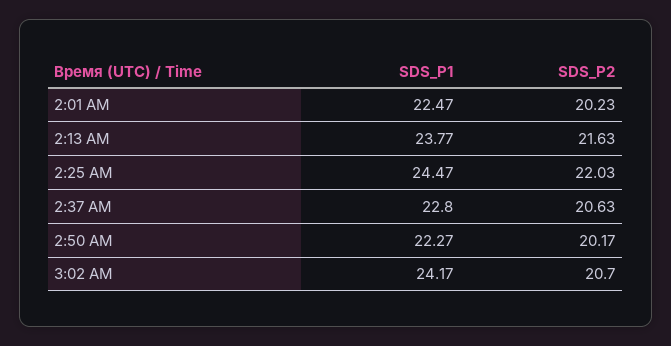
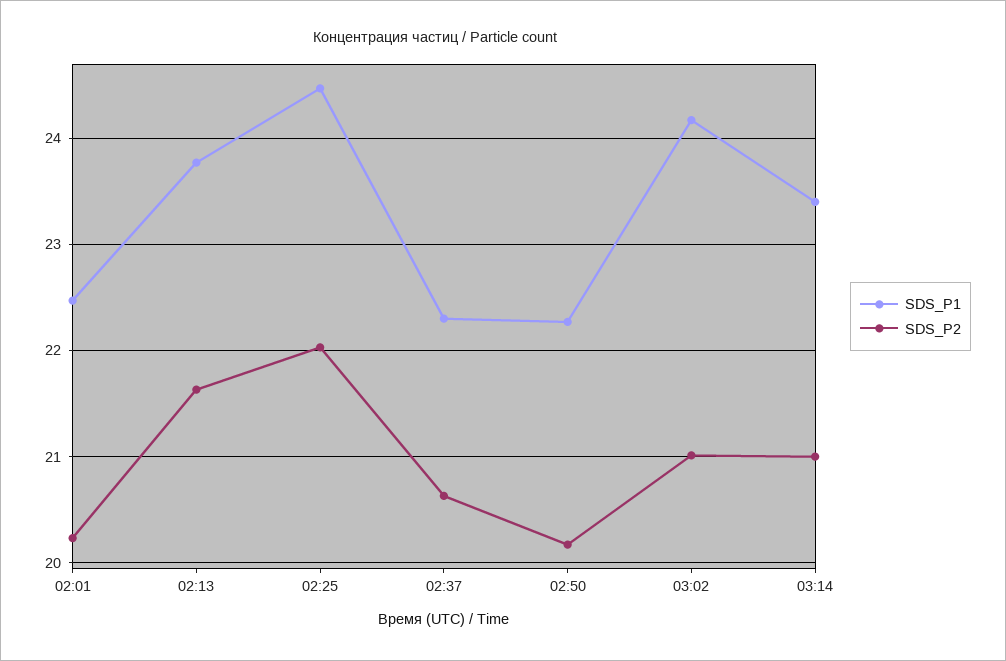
SDS_P1, 2:37 AM: 22.8 -> 22.3
SDS_P2, 3:02 AM: 20.7 -> 21
SDS_P1, 03:14: none -> 23.4
SDS_P2, 03:14: none -> 21

